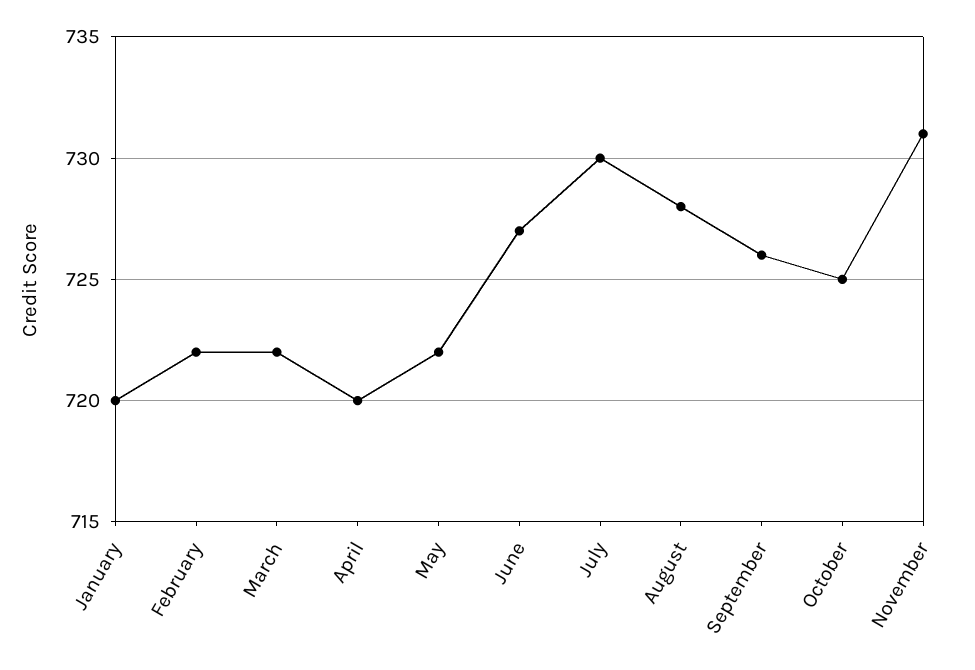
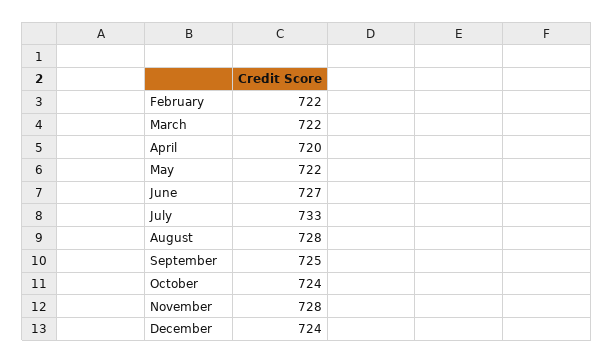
January: 720 -> none
July: 730 -> 733
September: 726 -> 725
October: 725 -> 724
November: 731 -> 728
December: none -> 724

